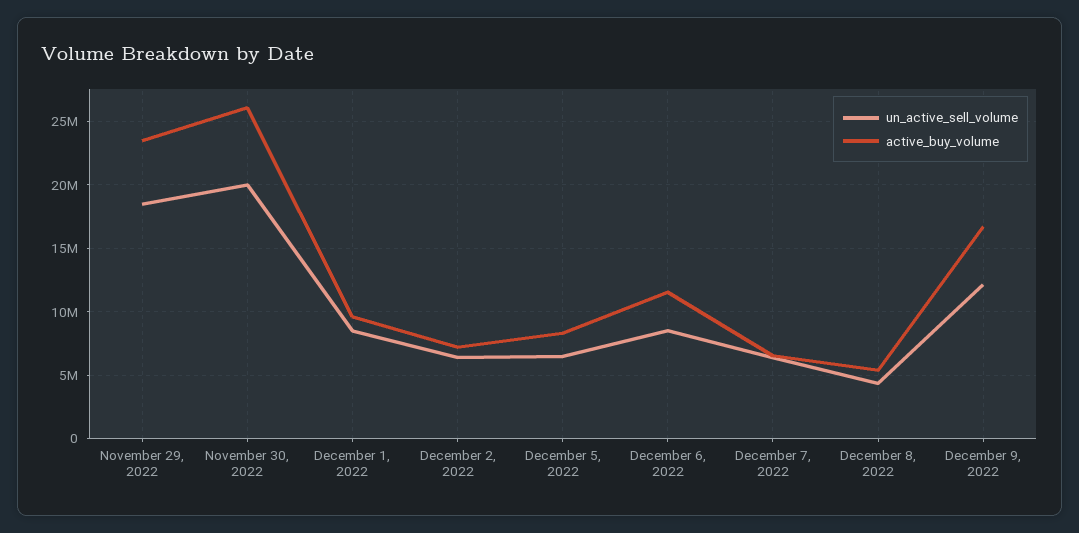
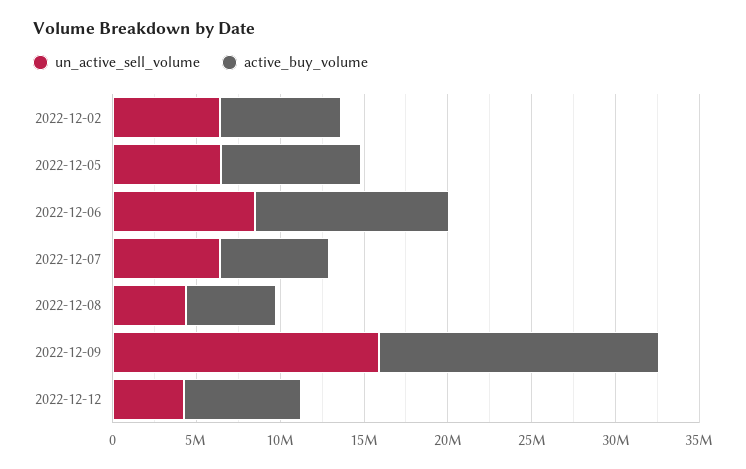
un_active_sell_volume, November 29, 2022: 18500000 -> none
active_buy_volume, November 29, 2022: 23500000 -> none
un_active_sell_volume, November 30, 2022: 20000000 -> none
active_buy_volume, November 30, 2022: 26000000 -> none
un_active_sell_volume, December 1, 2022: 8500000 -> none
active_buy_volume, December 1, 2022: 9500000 -> none
un_active_sell_volume, December 9, 2022: 12000000 -> 16000000
un_active_sell_volume, 2022-12-12: none -> 4000000
active_buy_volume, 2022-12-12: none -> 7000000

